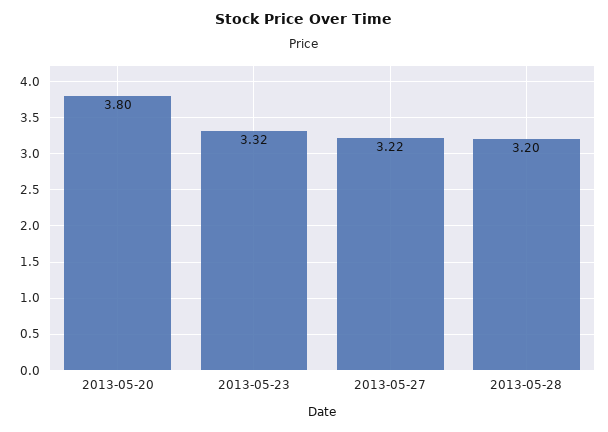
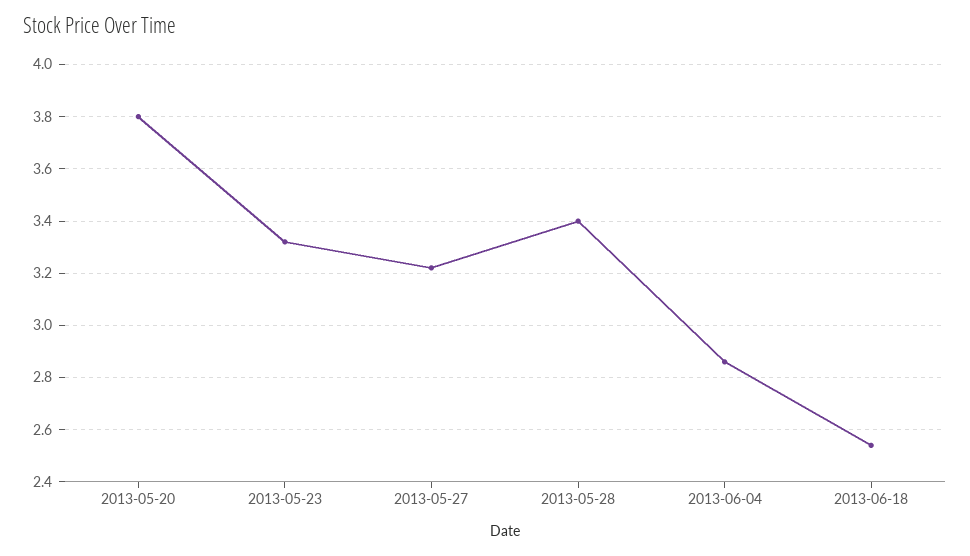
2013-05-28: 3.2 -> 3.4
2013-06-04: none -> 2.85
2013-06-18: none -> 2.55

